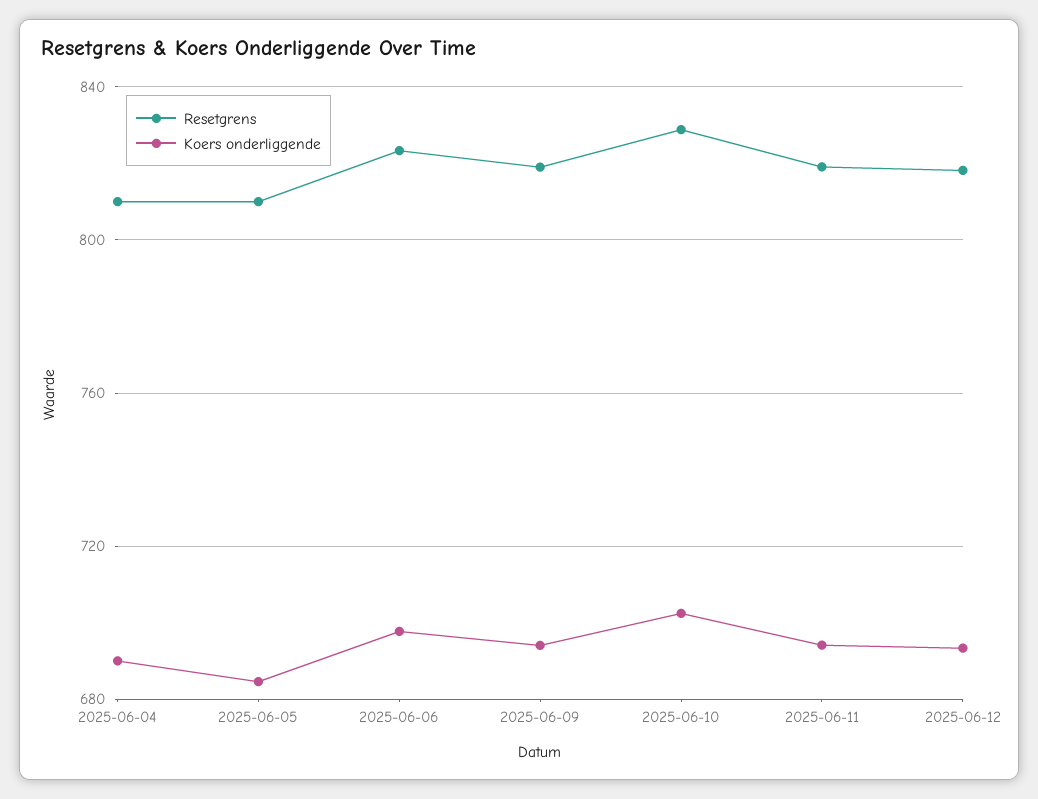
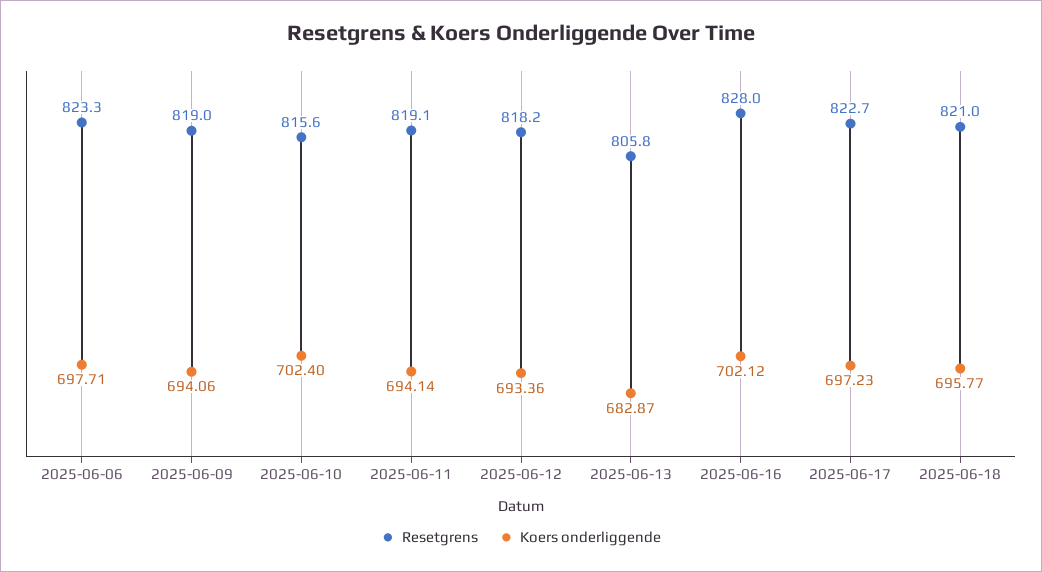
Resetgrens, 2025-06-04: 810 -> none
Koers onderliggende, 2025-06-04: 690 -> none
Resetgrens, 2025-06-05: 810 -> none
Koers onderliggende, 2025-06-05: 685 -> none
Resetgrens, 2025-06-10: 830 -> 815.6
Resetgrens, 2025-06-13: none -> 805.8
Koers onderliggende, 2025-06-13: none -> 682.87
Resetgrens, 2025-06-16: none -> 828
Koers onderliggende, 2025-06-16: none -> 702.12
Resetgrens, 2025-06-17: none -> 822.7
Koers onderliggende, 2025-06-17: none -> 697.23
Resetgrens, 2025-06-18: none -> 821
Koers onderliggende, 2025-06-18: none -> 695.77

